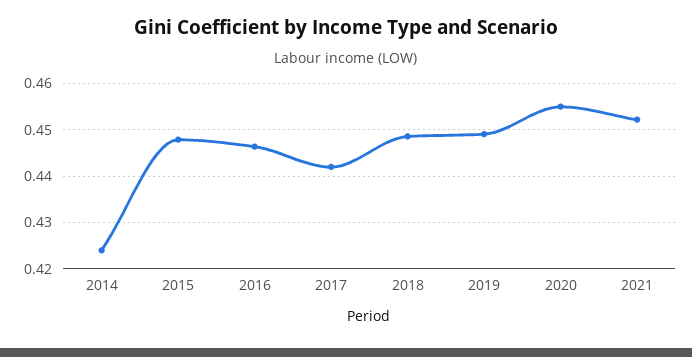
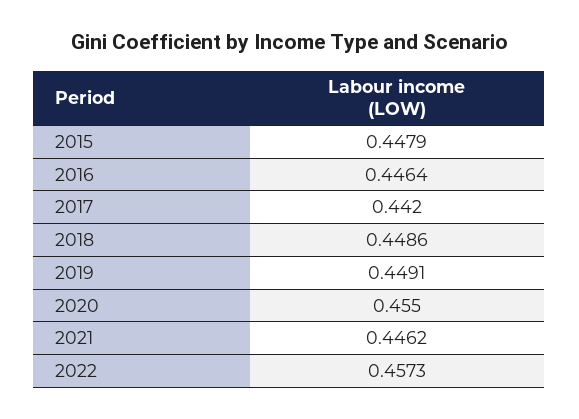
2014: 0.424 -> none
2021: 0.452 -> 0.4462
2022: none -> 0.4573

